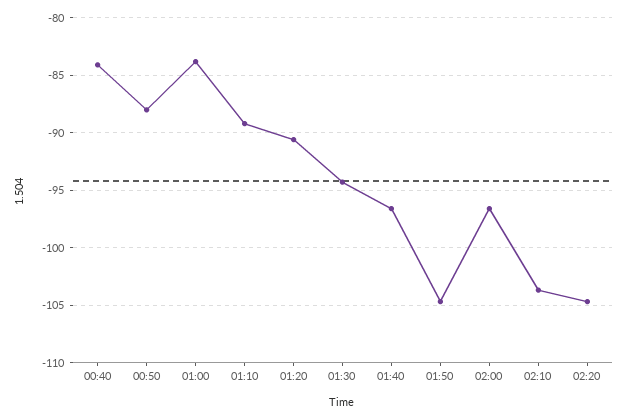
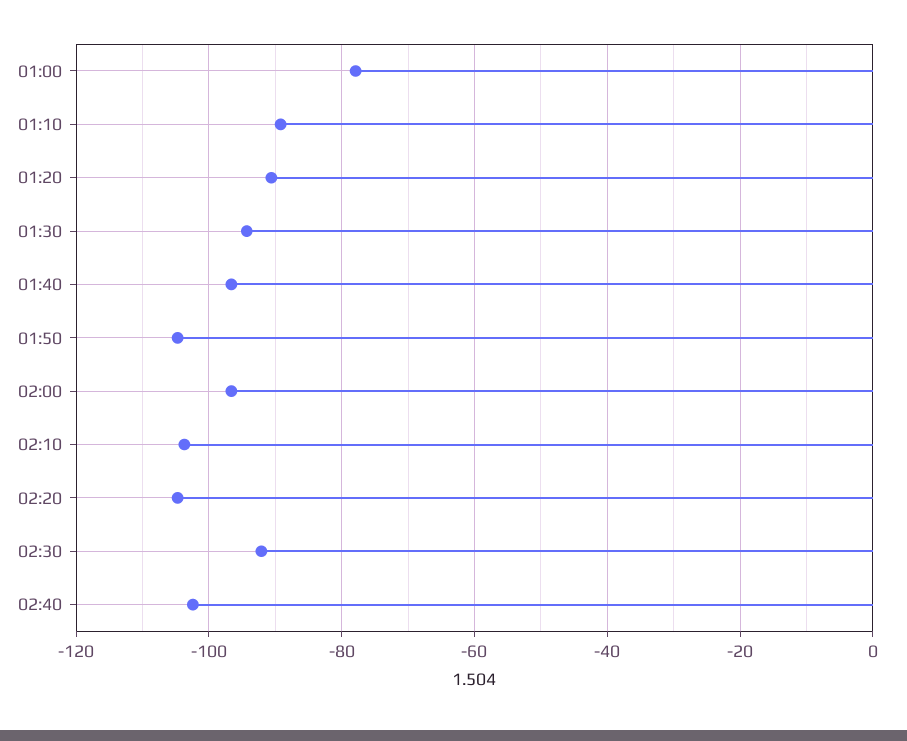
00:40: -84 -> none
00:50: -88 -> none
01:00: -84 -> -78
02:30: none -> -92
02:40: none -> -102

